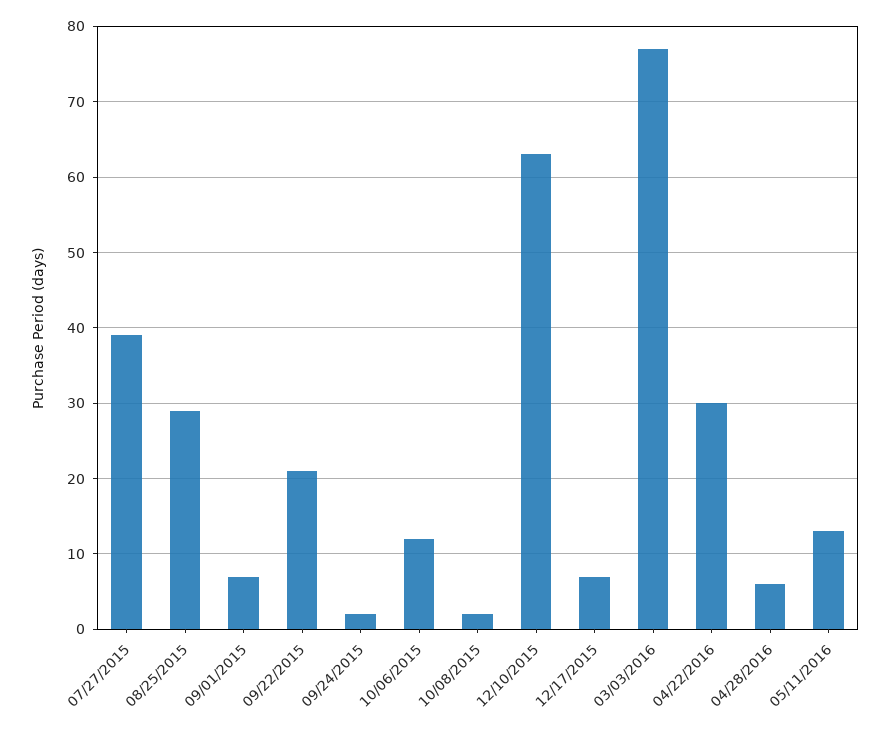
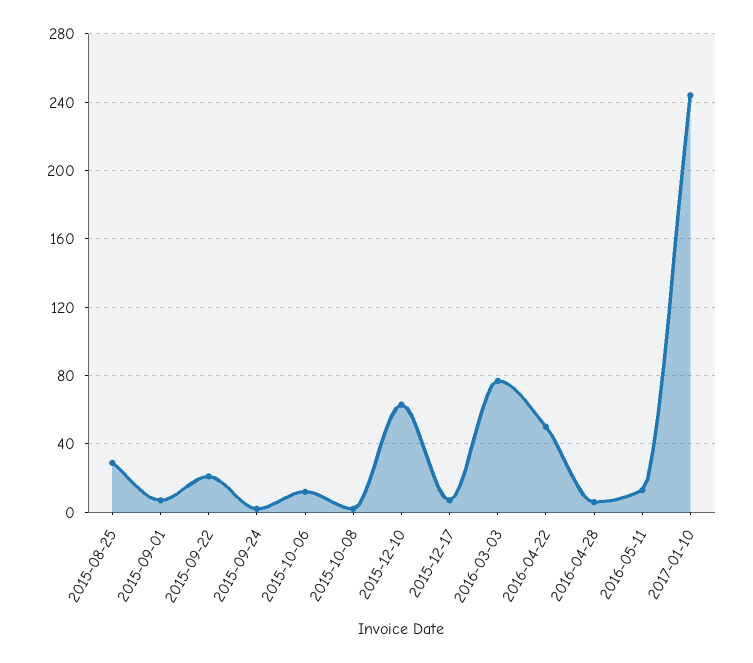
07/27/2015: 39 -> none
04/22/2016: 30 -> 50
2017-01-10: none -> 245

